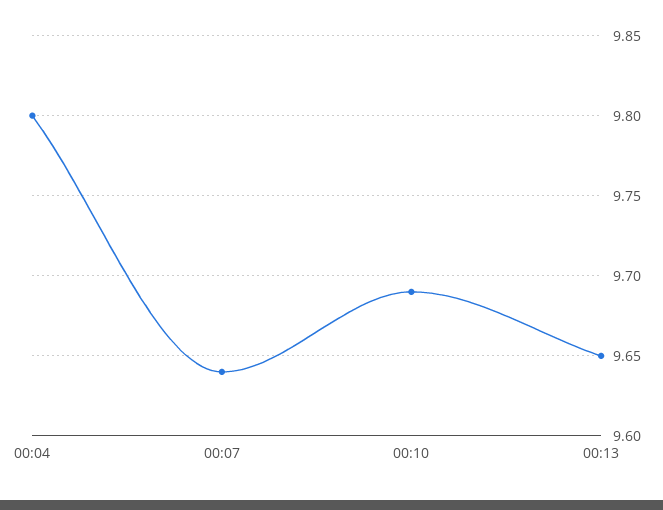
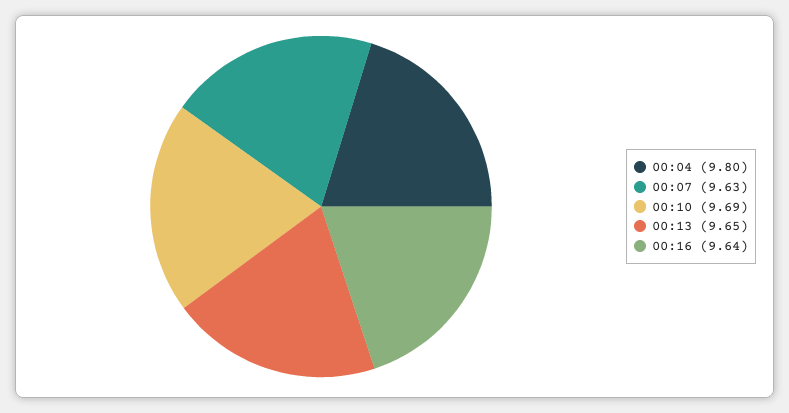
00:07: 9.64 -> 9.63
00:16: none -> 9.64

